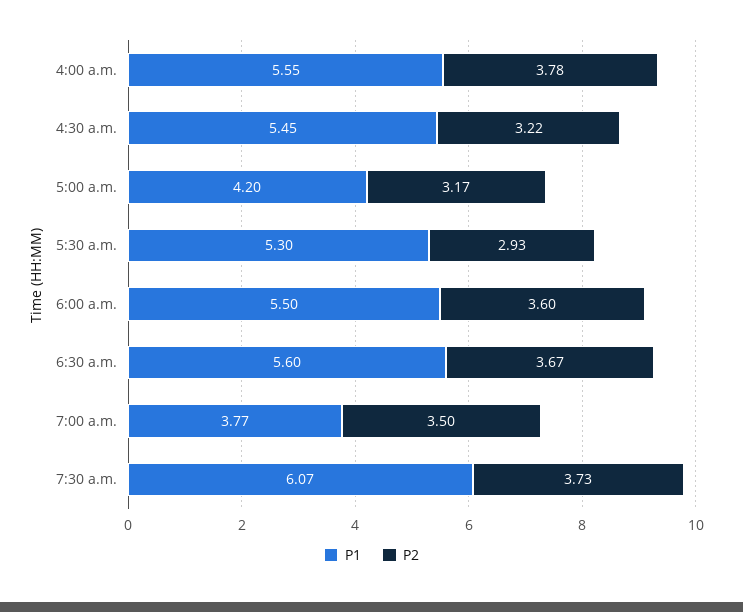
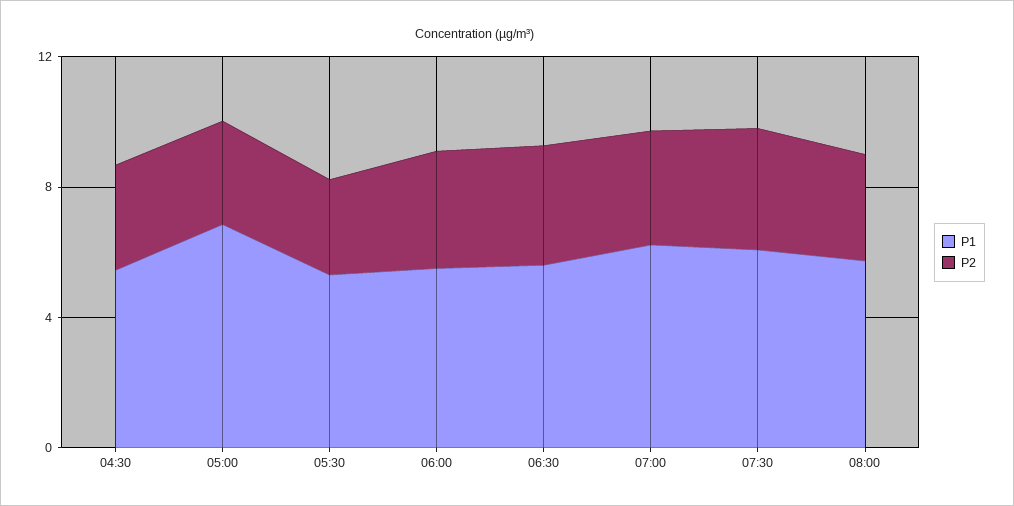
P1, 4:00 a.m.: 5.55 -> none
P2, 4:00 a.m.: 3.78 -> none
P1, 5:00 a.m.: 4.2 -> 7
P1, 7:00 a.m.: 3.77 -> 6
P1, 08:00: none -> 6
P2, 08:00: none -> 3

